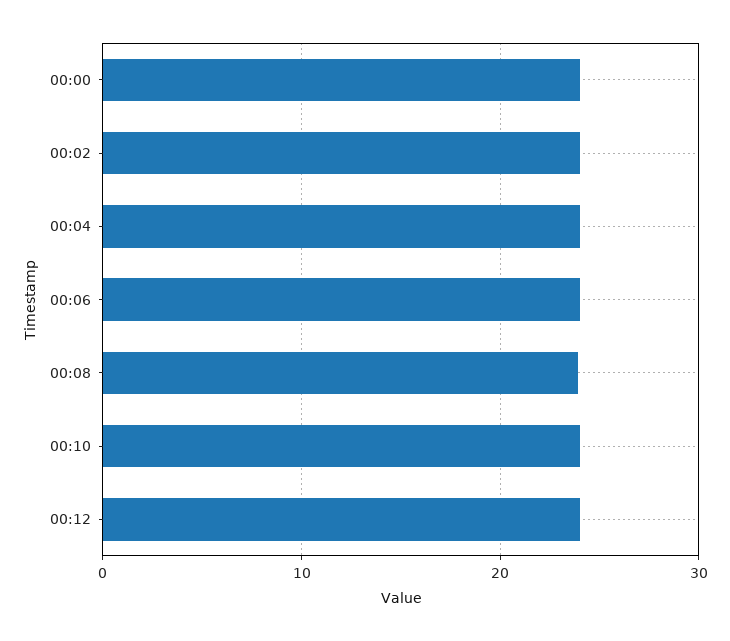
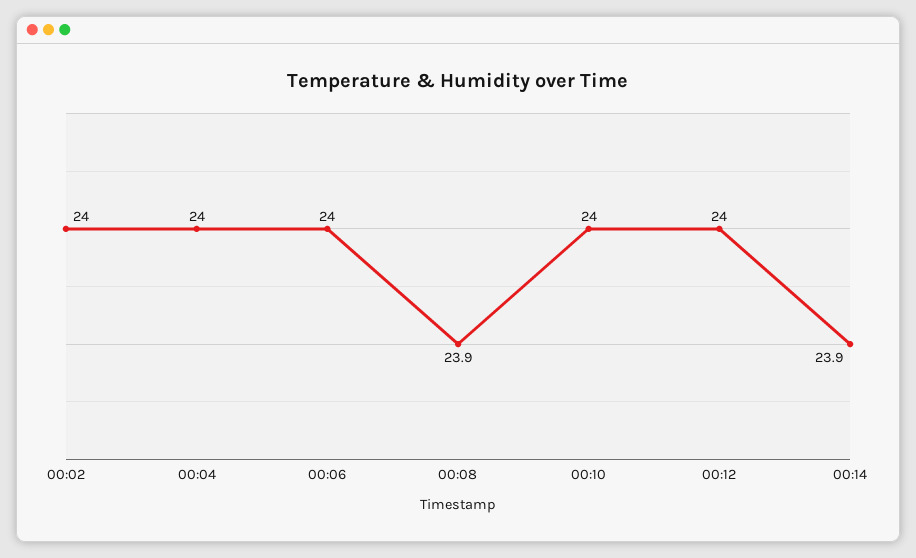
00:00: 24 -> none
00:14: none -> 23.9

